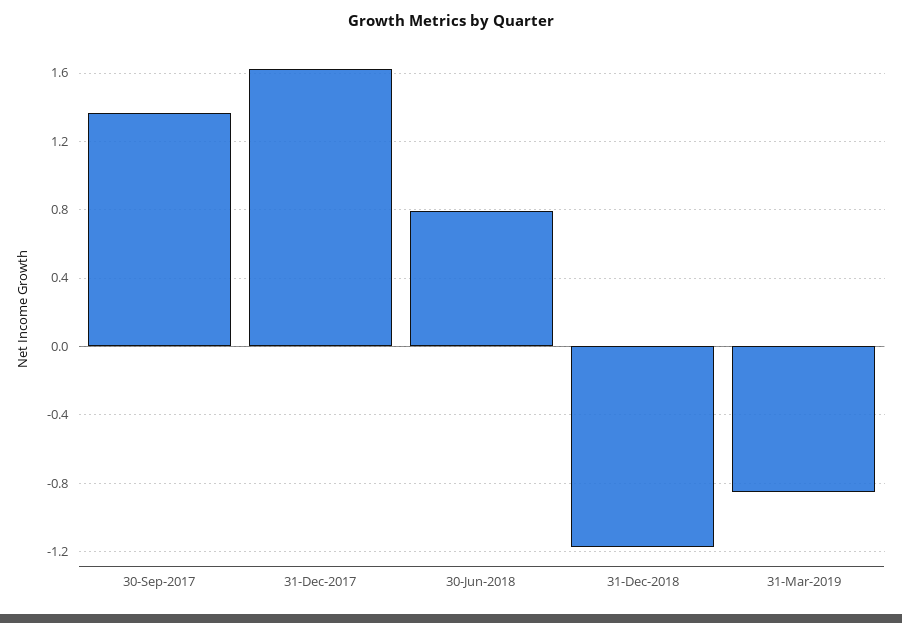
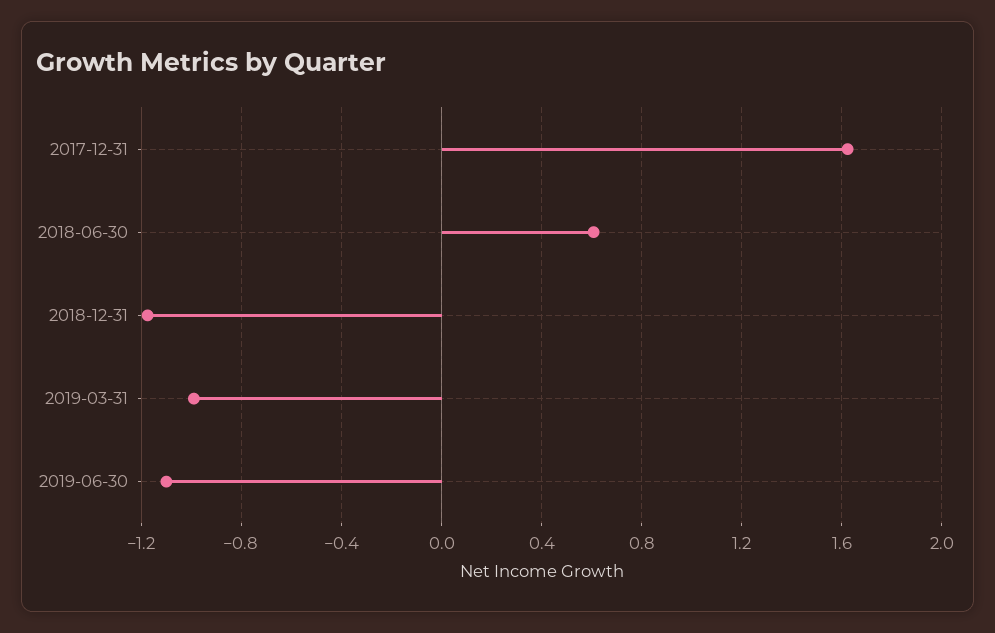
30-Sep-2017: 1.35 -> none
30-Jun-2018: 0.8 -> 0.6
31-Mar-2019: -0.85 -> -1
2019-06-30: none -> -1.1

